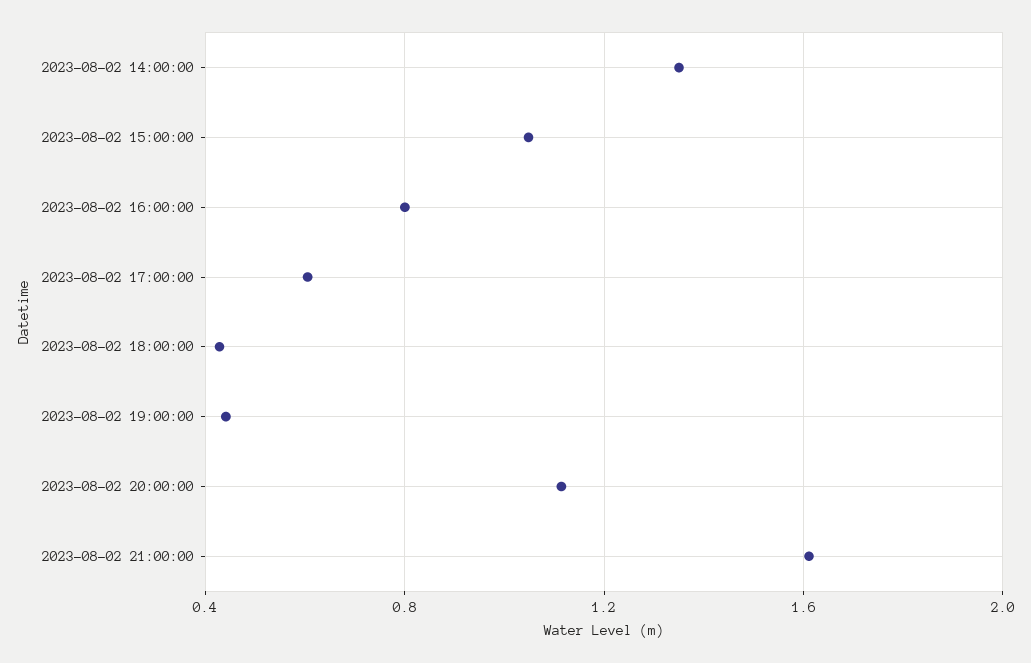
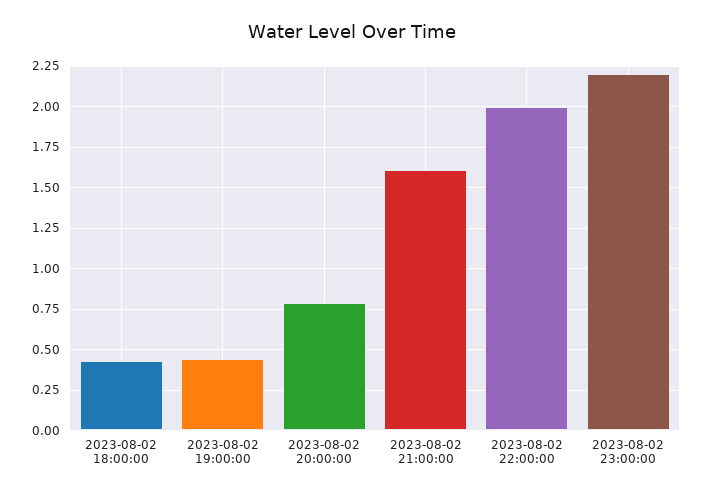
2023-08-02 14:00:00: 1.35 -> none
2023-08-02 15:00:00: 1.05 -> none
2023-08-02 16:00:00: 0.8 -> none
2023-08-02 17:00:00: 0.6 -> none
2023-08-02 20:00:00: 1.1 -> 0.8
2023-08-02 22:00:00: none -> 2
2023-08-02 23:00:00: none -> 2.2

